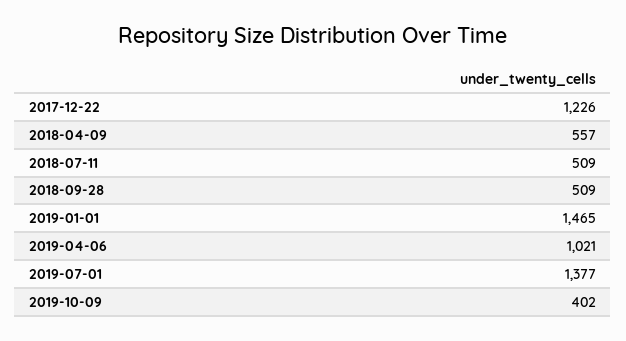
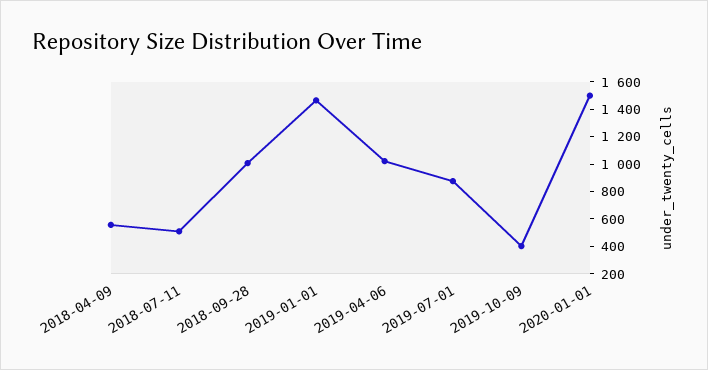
2017-12-22: 1226 -> none
2018-09-28: 509 -> 1000
2019-07-01: 1377 -> 900
2020-01-01: none -> 1500

